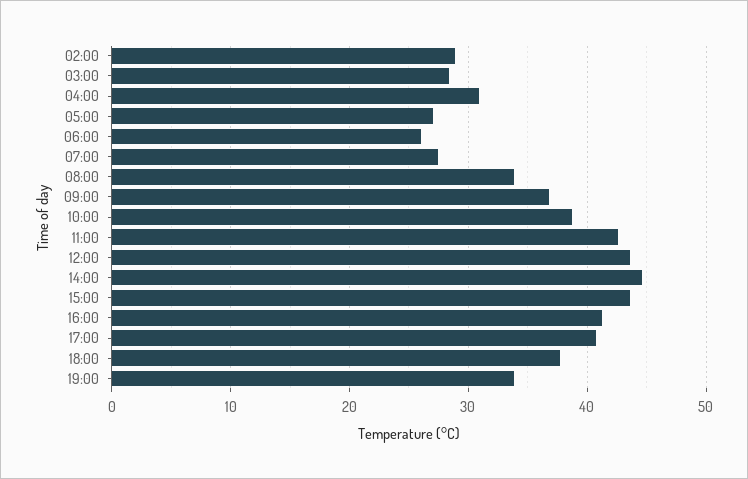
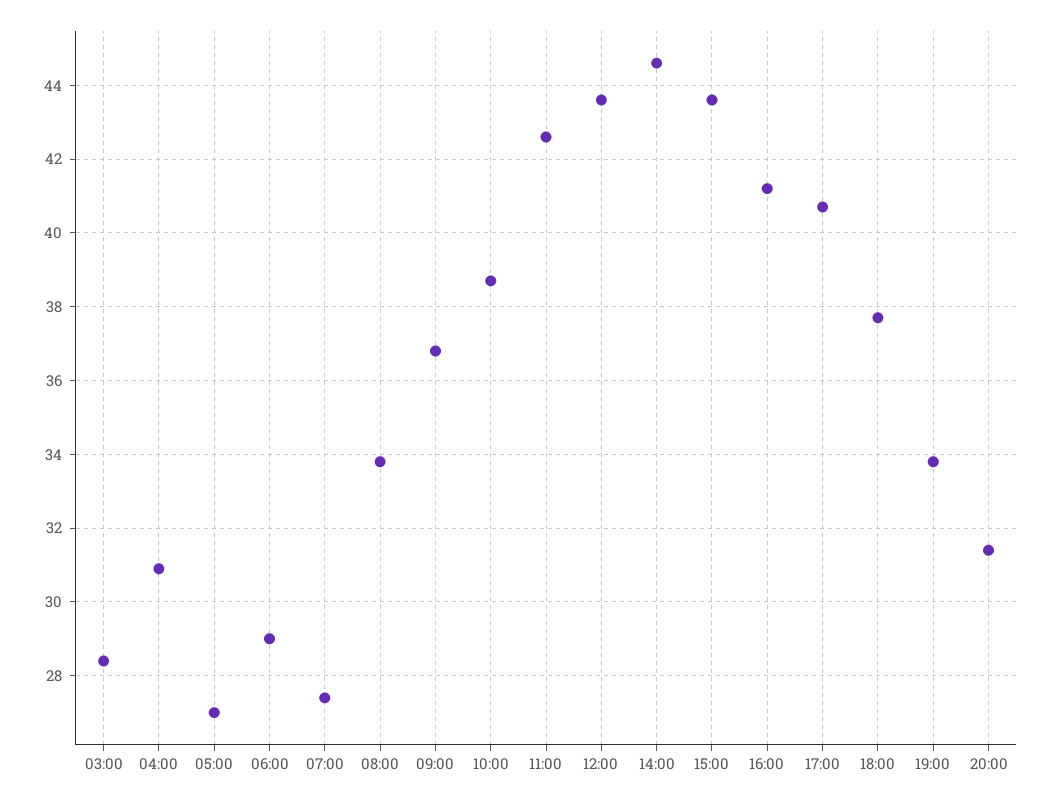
02:00: 29 -> none
06:00: 26 -> 29
20:00: none -> 31.5

